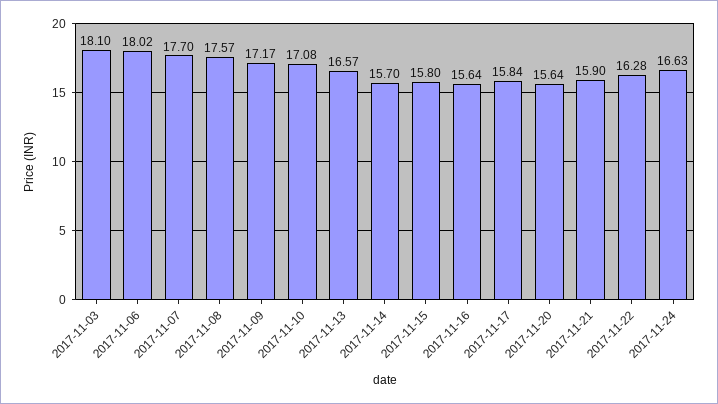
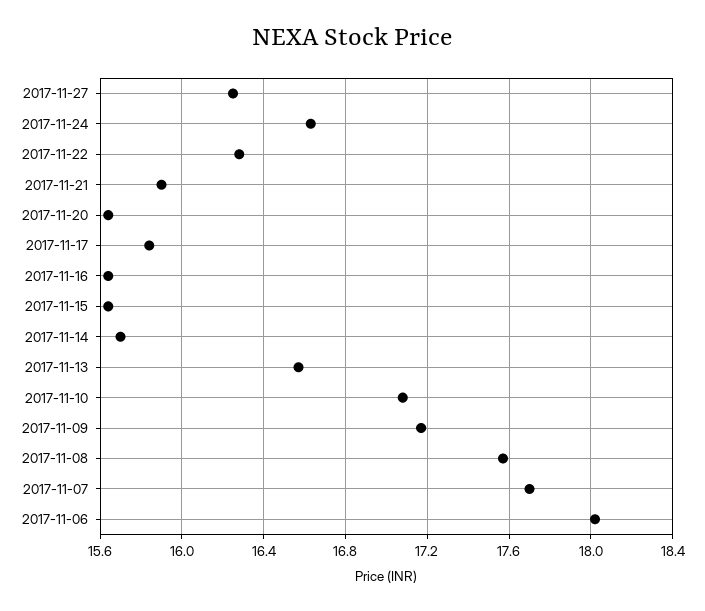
2017-11-03: 18.1 -> none
2017-11-15: 15.8 -> 15.65
2017-11-27: none -> 16.25

